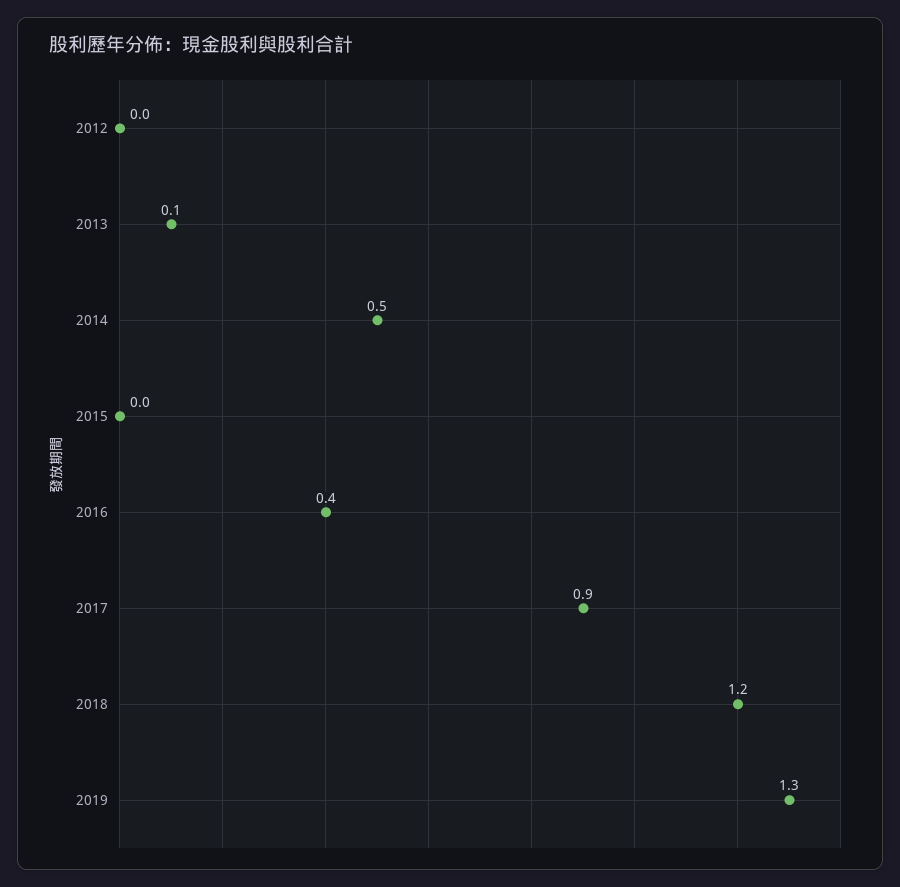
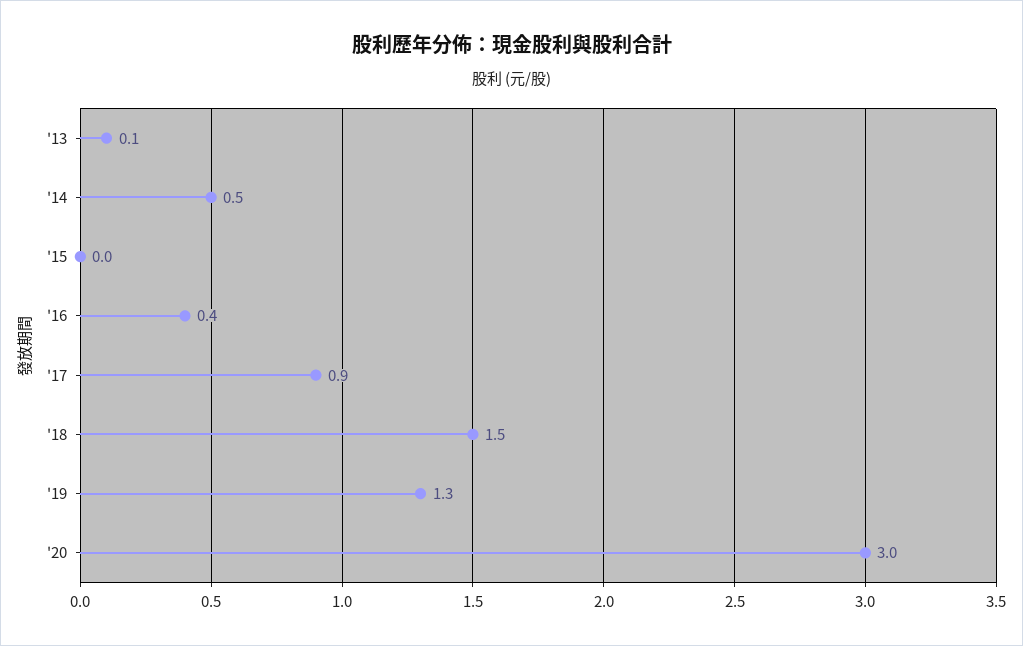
2012: 0 -> none
2018: 1.2 -> 1.5
'20: none -> 3

